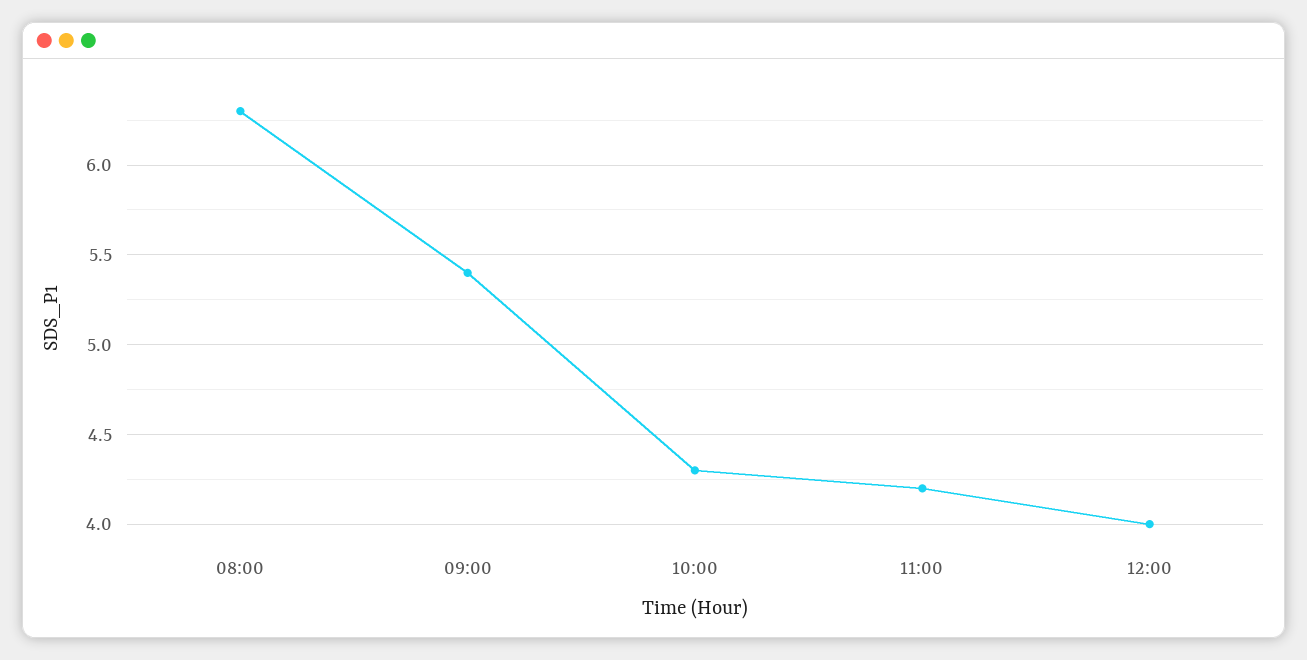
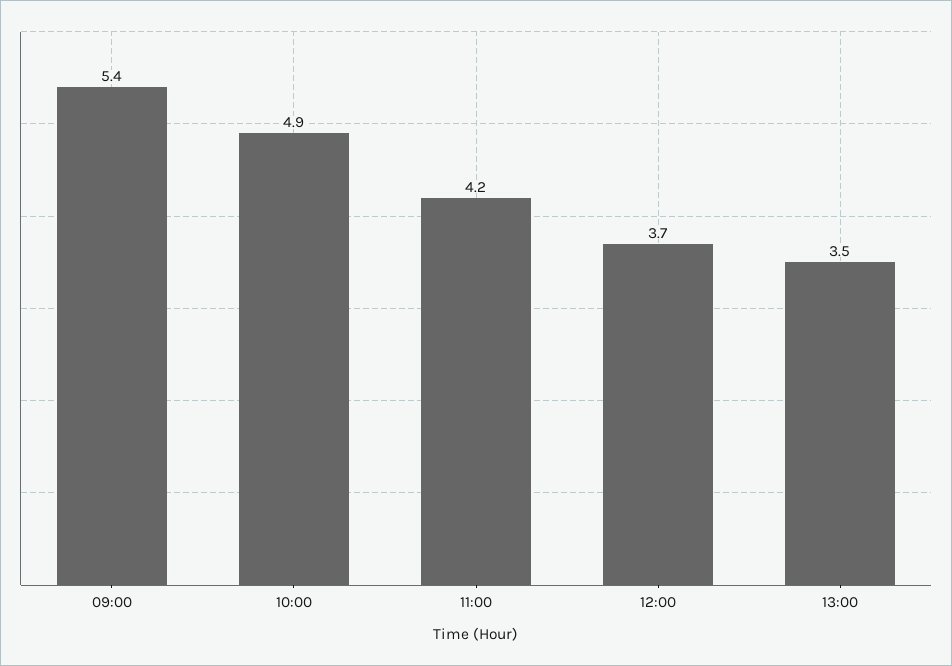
08:00: 6.3 -> none
10:00: 4.3 -> 4.9
12:00: 4 -> 3.7
13:00: none -> 3.5

